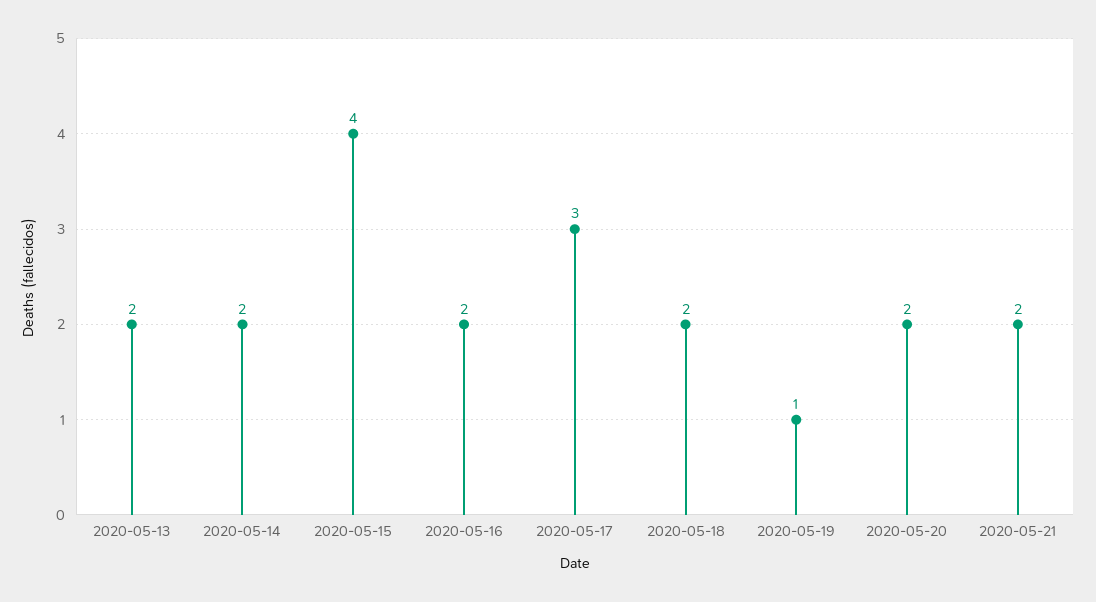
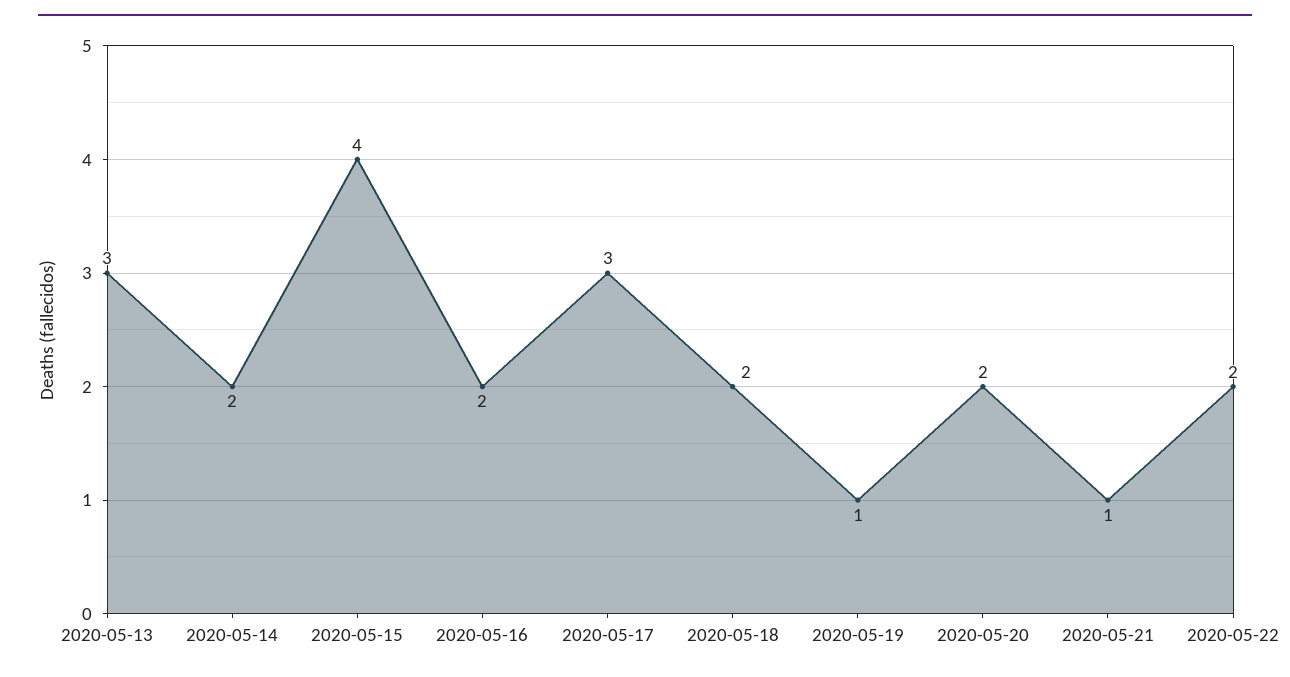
2020-05-13: 2 -> 3
2020-05-21: 2 -> 1
2020-05-22: none -> 2

